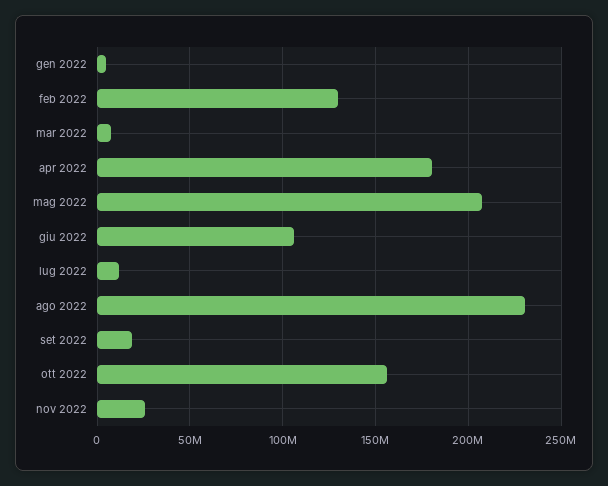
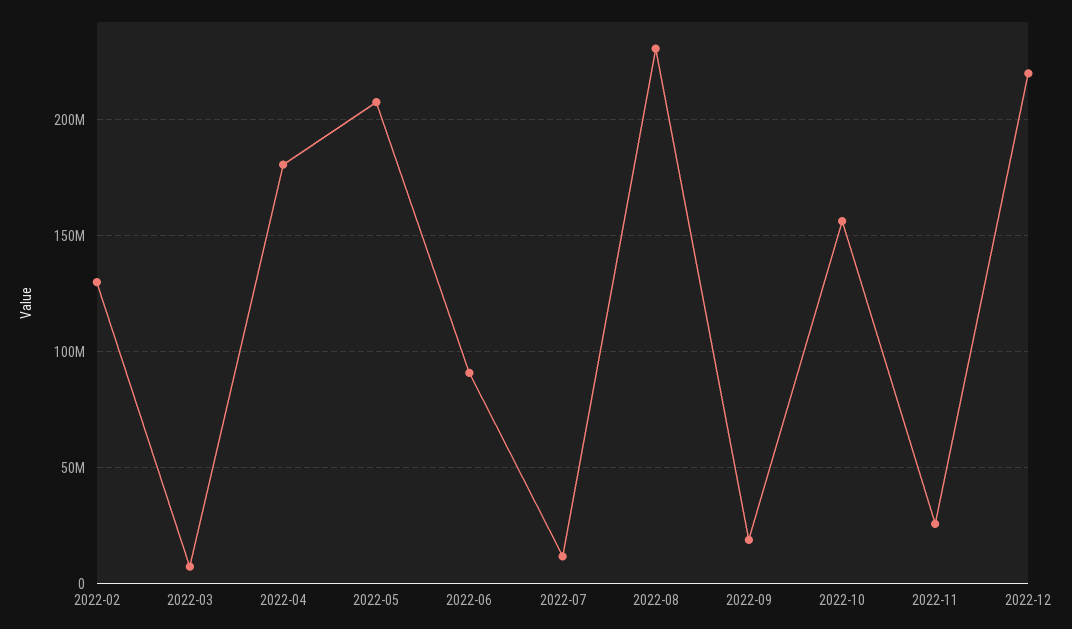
gen 2022: 5000000 -> none
giu 2022: 105000000 -> 90000000
2022-12: none -> 220000000

